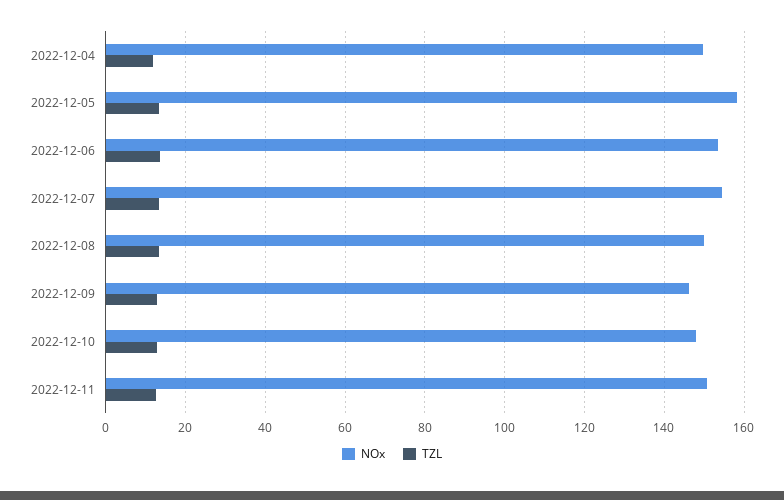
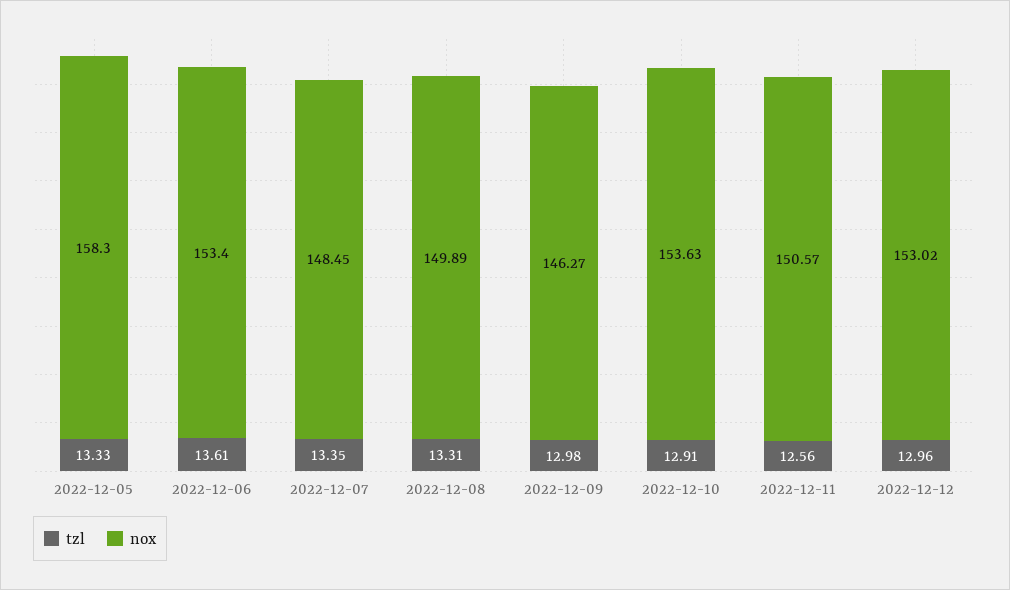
NOx, 2022-12-04: 150 -> none
TZL, 2022-12-04: 12 -> none
NOx, 2022-12-07: 154 -> 148.45
NOx, 2022-12-10: 148 -> 153.63
TZL, 2022-12-12: none -> 12.96
NOx, 2022-12-12: none -> 153.02

